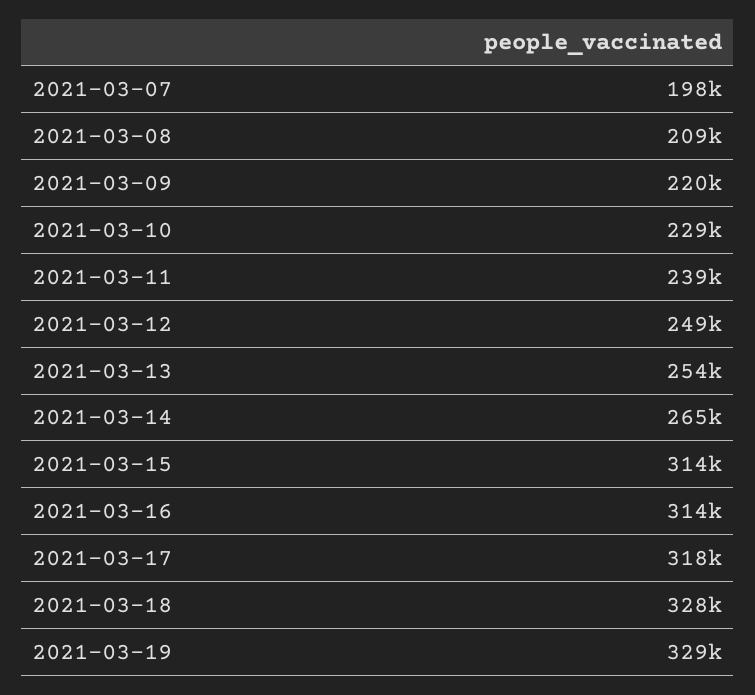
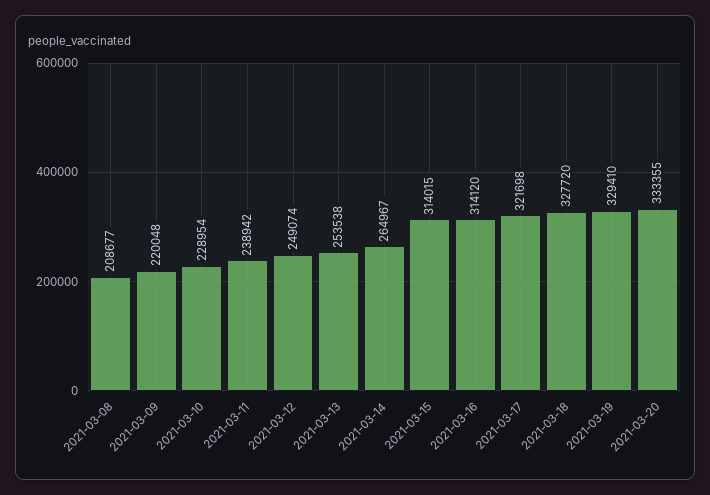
2021-03-07: 198000 -> none
2021-03-17: 318000 -> 321698
2021-03-20: none -> 333355

